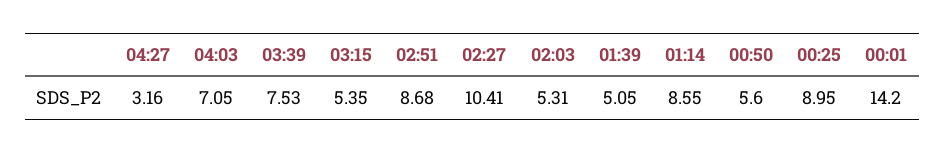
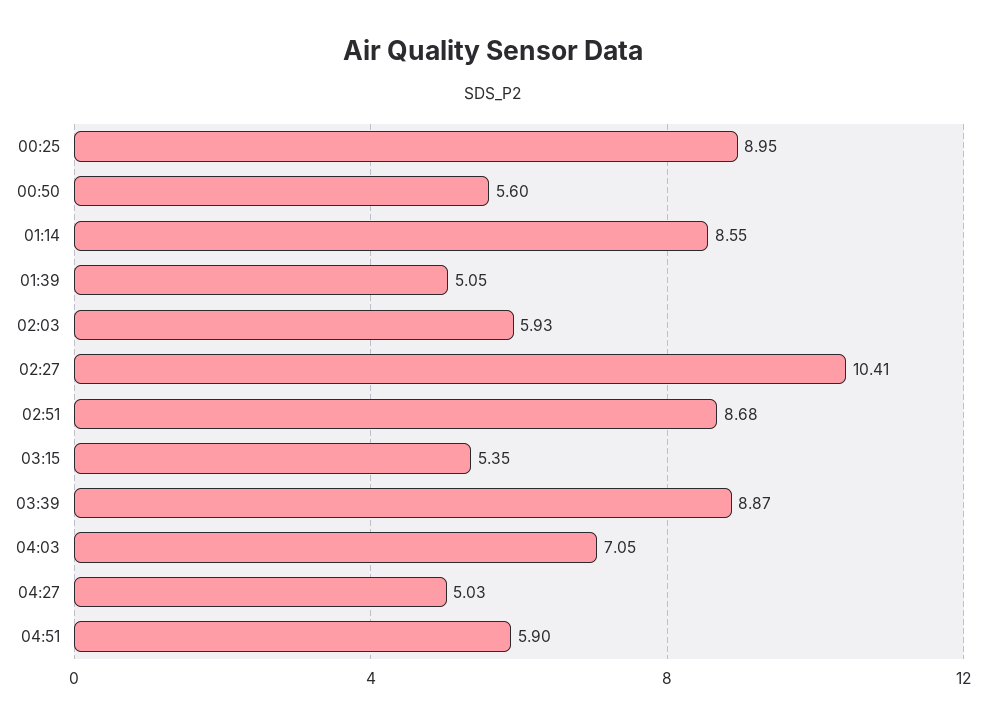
04:27: 3.16 -> 5.03
03:39: 7.53 -> 8.87
02:03: 5.31 -> 5.93
00:01: 14.2 -> none
04:51: none -> 5.9

